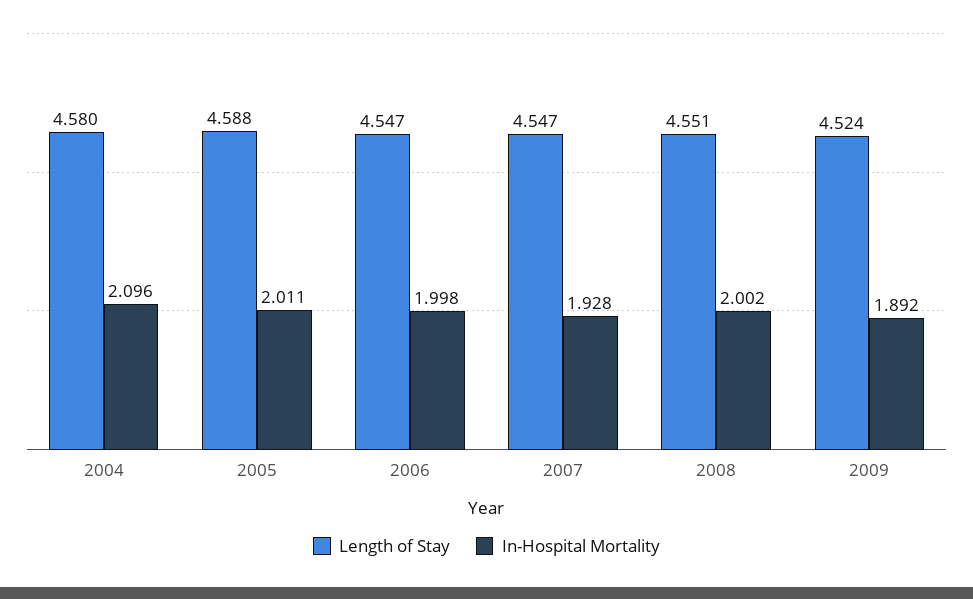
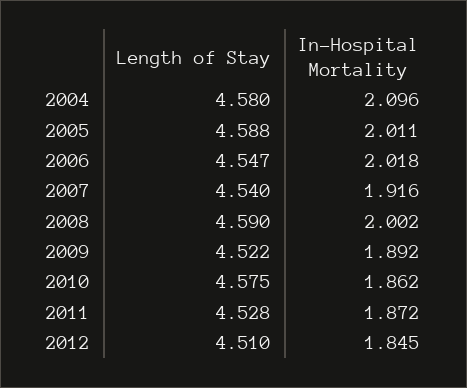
In-Hospital Mortality, 2006: 1.998 -> 2.018
Length of Stay, 2007: 4.547 -> 4.54
In-Hospital Mortality, 2007: 1.928 -> 1.916
Length of Stay, 2008: 4.551 -> 4.59
Length of Stay, 2009: 4.524 -> 4.522
Length of Stay, 2010: none -> 4.575
In-Hospital Mortality, 2010: none -> 1.862
Length of Stay, 2011: none -> 4.528
In-Hospital Mortality, 2011: none -> 1.872
Length of Stay, 2012: none -> 4.51
In-Hospital Mortality, 2012: none -> 1.845

